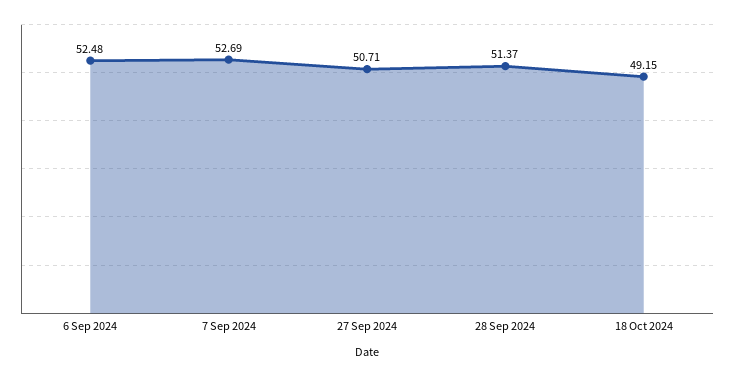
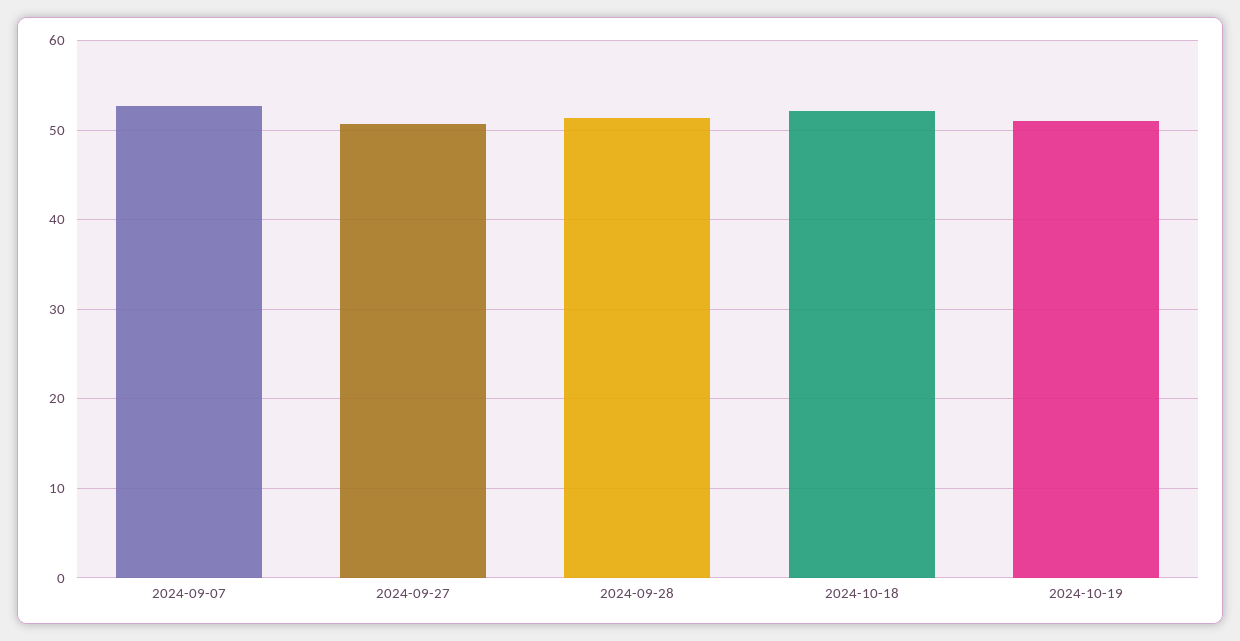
6 Sep 2024: 52.48 -> none
18 Oct 2024: 49.15 -> 52
2024-10-19: none -> 51

